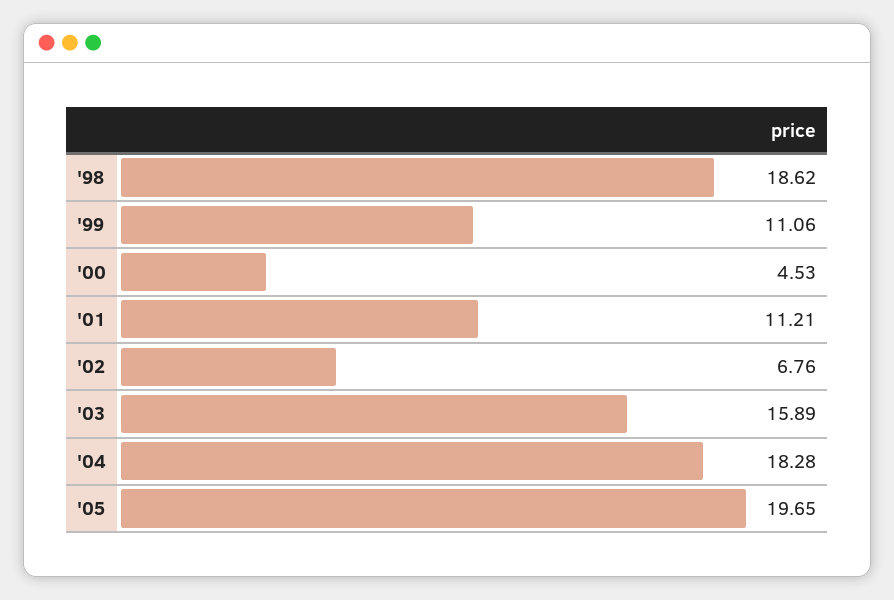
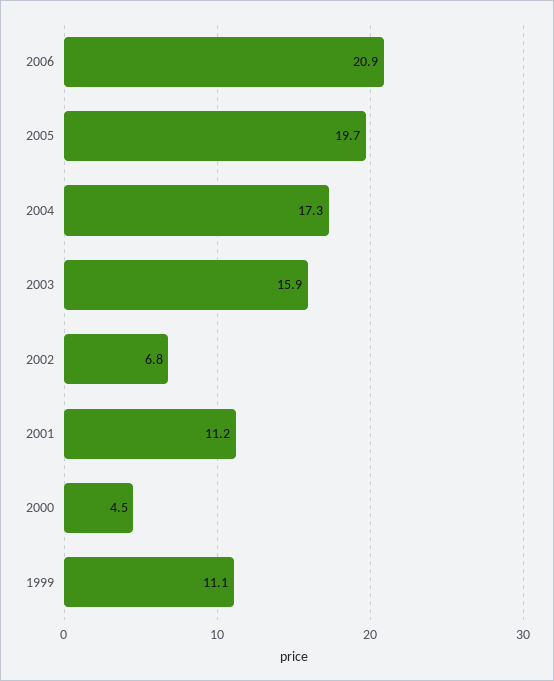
'98: 18.62 -> none
'04: 18.28 -> 17.3
2006: none -> 20.9

